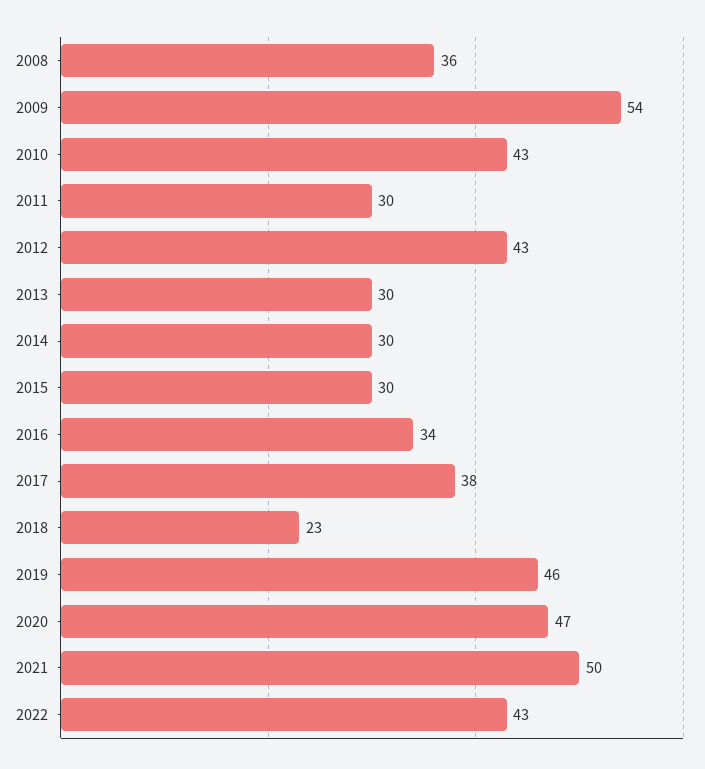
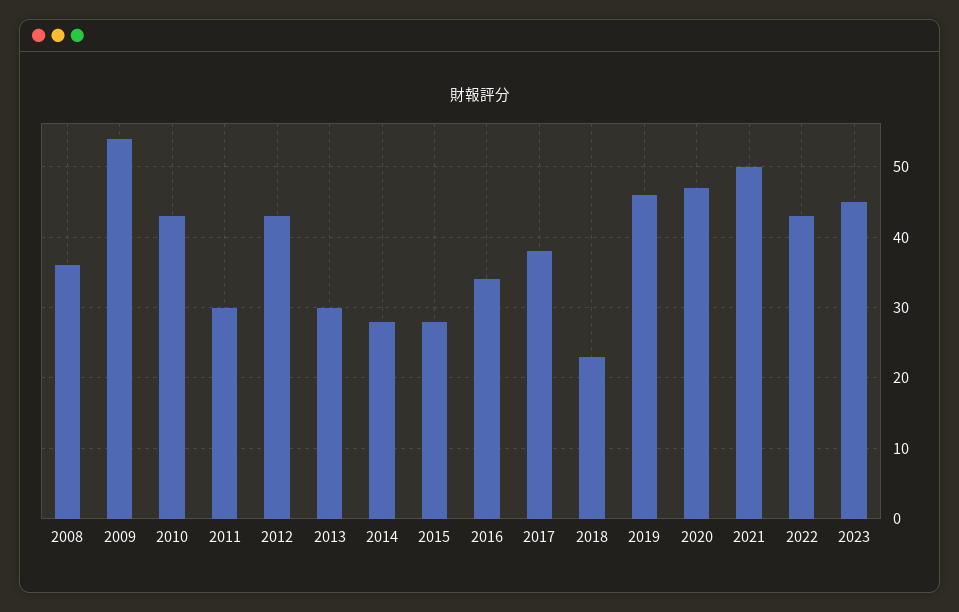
2014: 30 -> 28
2015: 30 -> 28
2023: none -> 45

